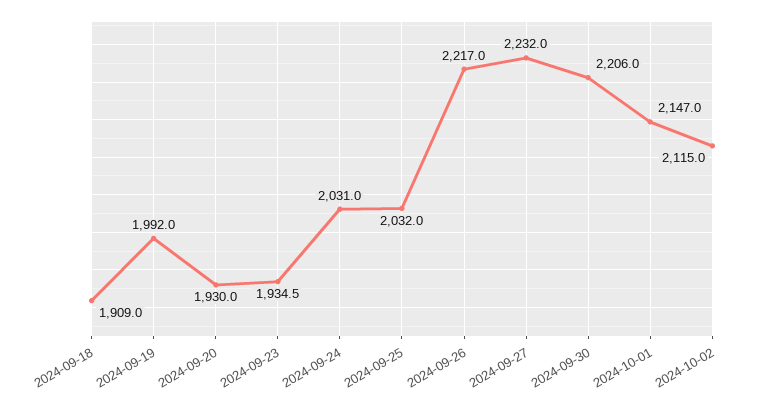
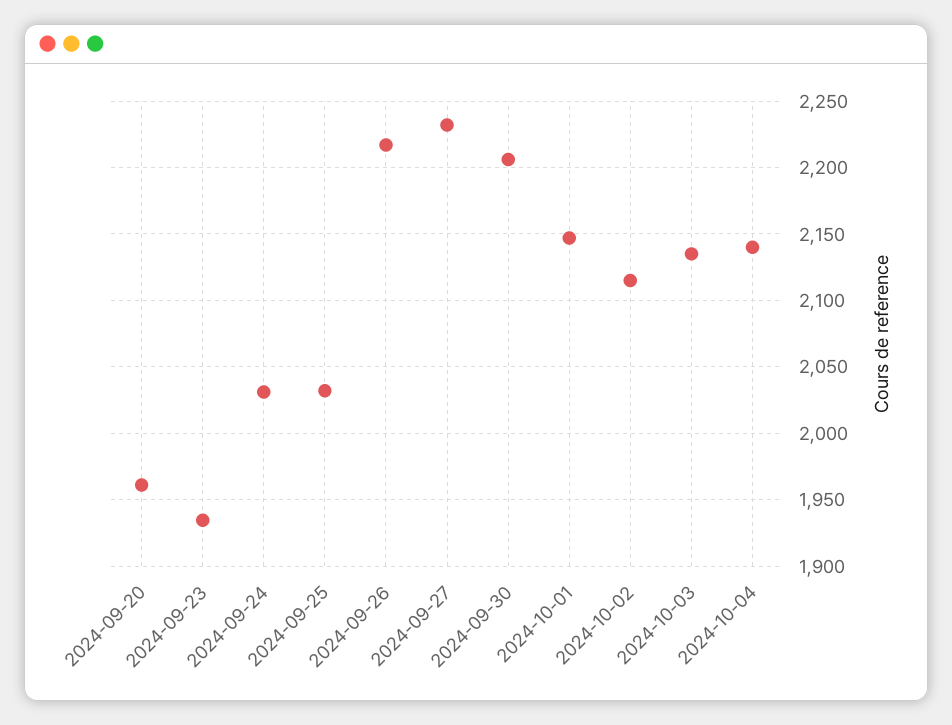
2024-09-18: 1909 -> none
2024-09-19: 1992 -> none
2024-09-20: 1930 -> 1960
2024-10-03: none -> 2135
2024-10-04: none -> 2140

